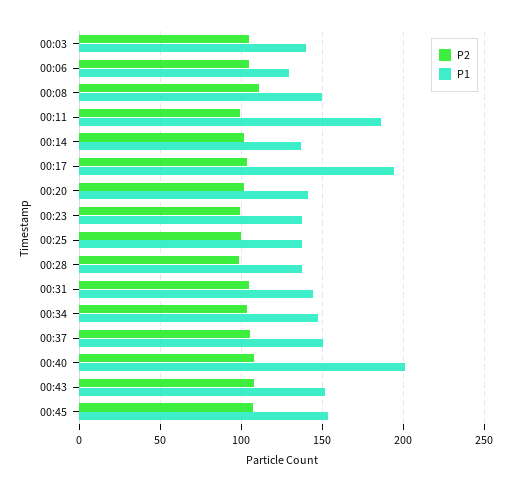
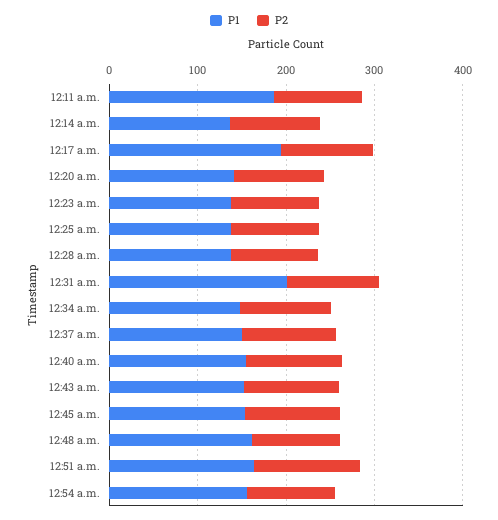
P2, 00:03: 105 -> none
P1, 00:03: 140 -> none
P2, 00:06: 105 -> none
P1, 00:06: 130 -> none
P2, 00:08: 110 -> none
P1, 00:08: 150 -> none
P1, 00:31: 145 -> 200
P1, 00:40: 200 -> 160
P1, 12:48 a.m.: none -> 160
P2, 12:48 a.m.: none -> 100
P1, 12:51 a.m.: none -> 160
P2, 12:51 a.m.: none -> 120
P1, 12:54 a.m.: none -> 160
P2, 12:54 a.m.: none -> 100

